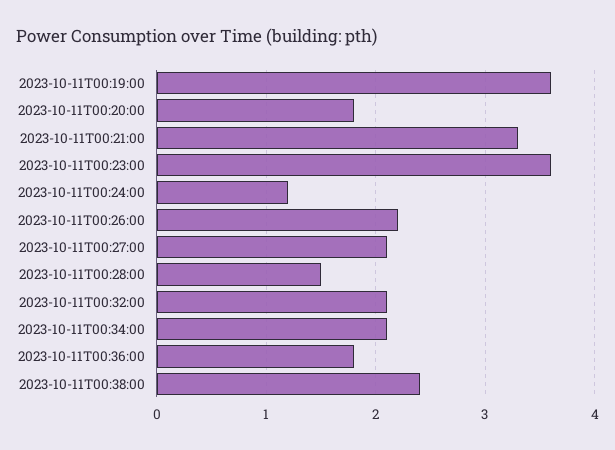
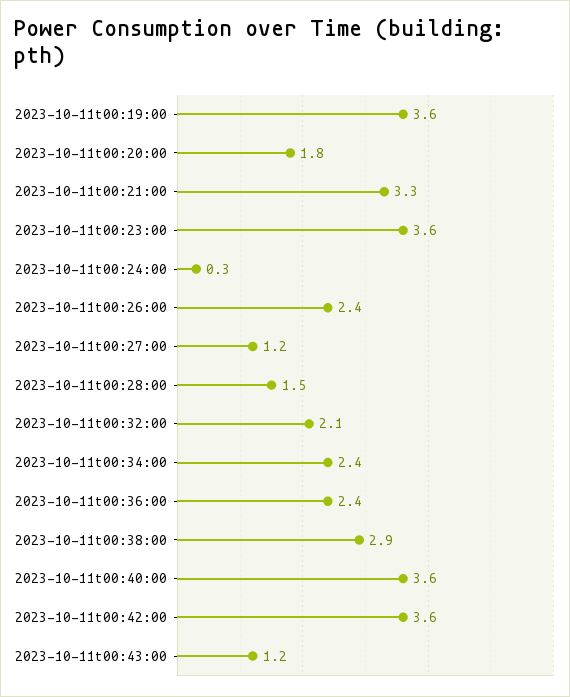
2023-10-11T00:24:00: 1.2 -> 0.3
2023-10-11T00:26:00: 2.2 -> 2.4
2023-10-11T00:27:00: 2.1 -> 1.2
2023-10-11T00:34:00: 2.1 -> 2.4
2023-10-11T00:36:00: 1.8 -> 2.4
2023-10-11T00:38:00: 2.4 -> 2.9
2023-10-11t00:40:00: none -> 3.6
2023-10-11t00:42:00: none -> 3.6
2023-10-11t00:43:00: none -> 1.2

